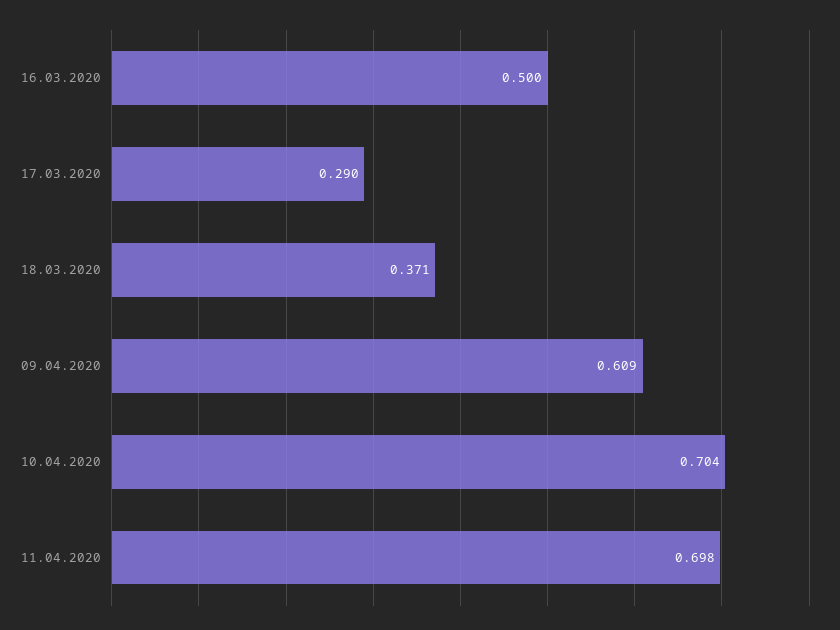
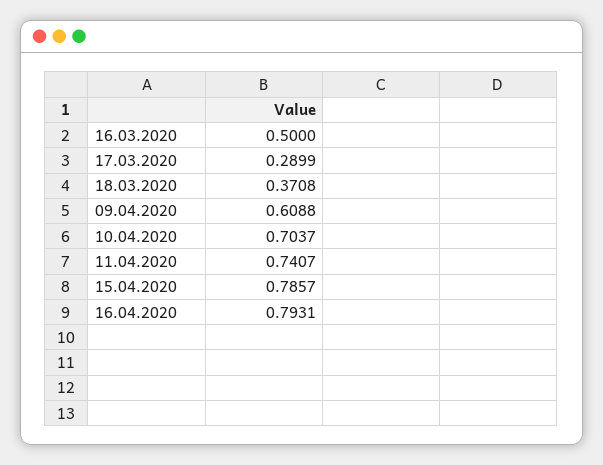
11.04.2020: 0.698 -> 0.7407
15.04.2020: none -> 0.7857
16.04.2020: none -> 0.7931

